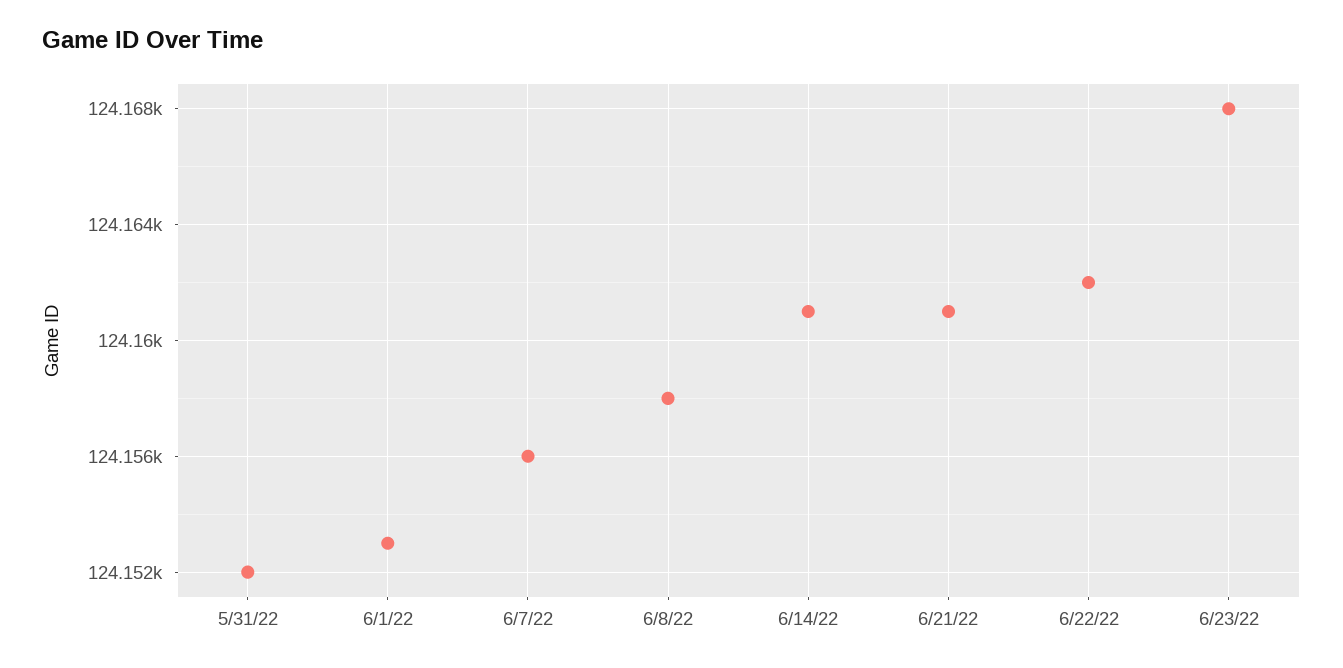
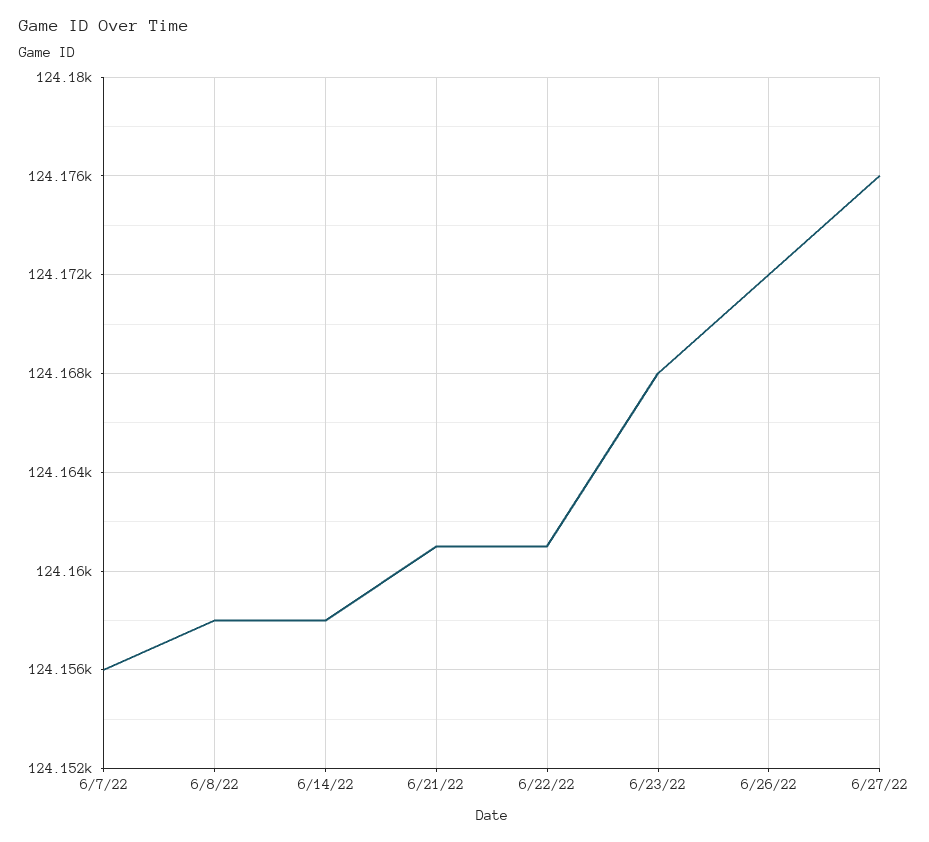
5/31/22: 124152 -> none
6/1/22: 124153 -> none
6/14/22: 124161 -> 124158
6/22/22: 124162 -> 124161
6/26/22: none -> 124172
6/27/22: none -> 124176

